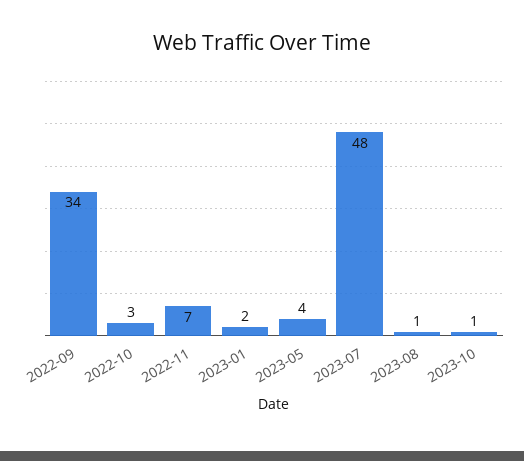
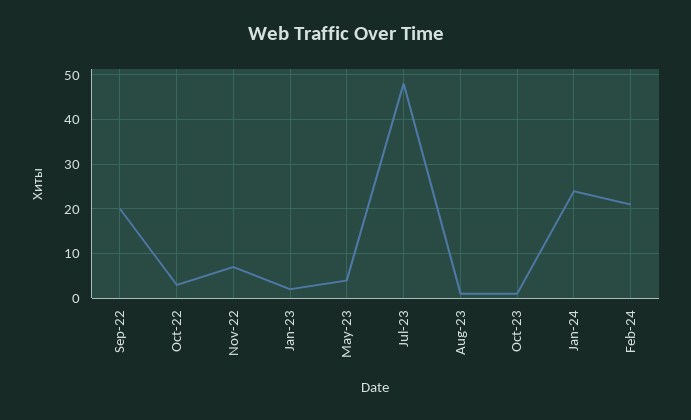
2022-09: 34 -> 20
Jan-24: none -> 25
Feb-24: none -> 20

